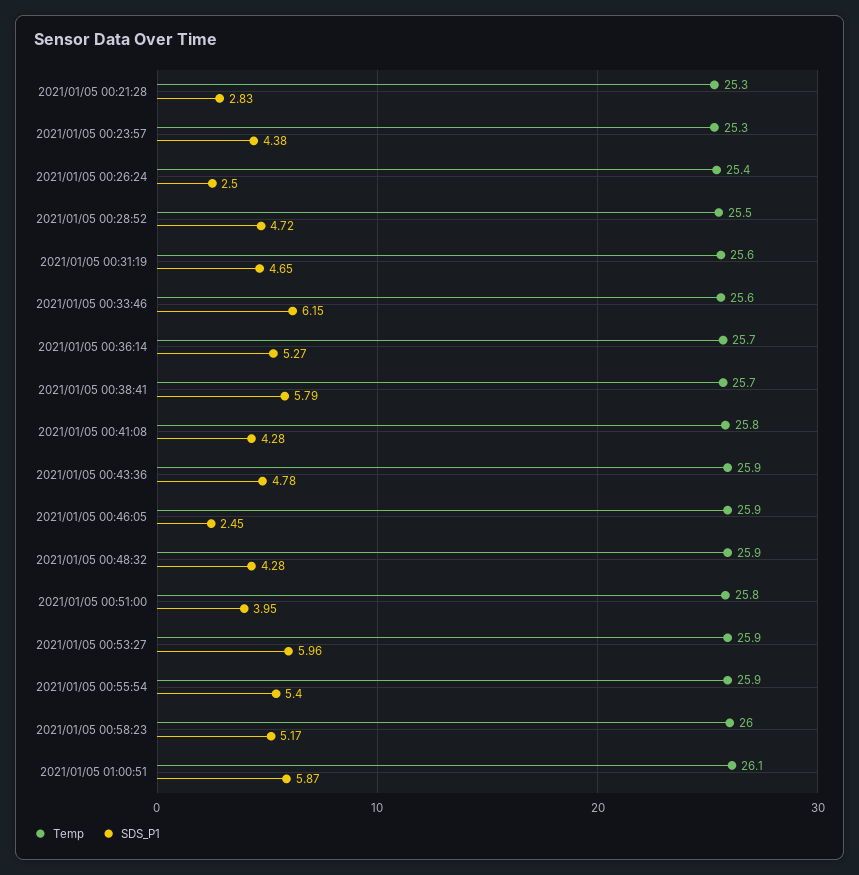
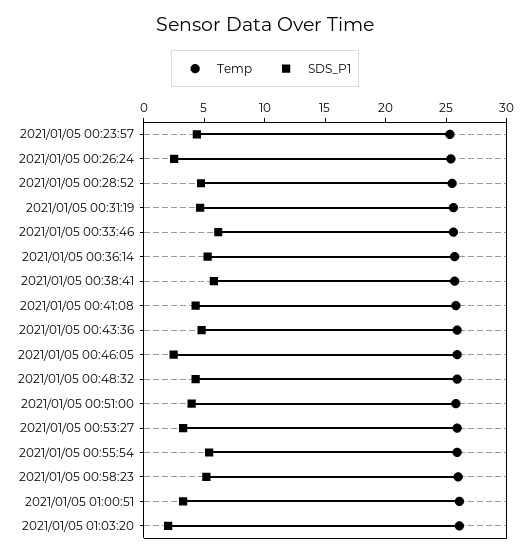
Temp, 2021/01/05 00:21:28: 25.3 -> none
SDS_P1, 2021/01/05 00:21:28: 2.83 -> none
SDS_P1, 2021/01/05 00:53:27: 5.96 -> 3
SDS_P1, 2021/01/05 01:00:51: 5.87 -> 3
Temp, 2021/01/05 01:03:20: none -> 26
SDS_P1, 2021/01/05 01:03:20: none -> 2

